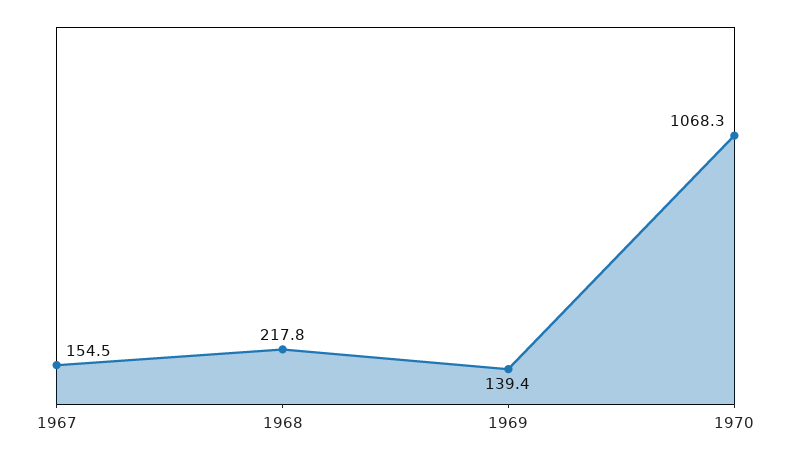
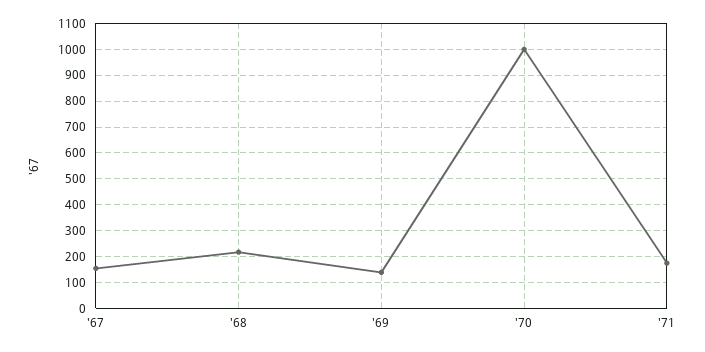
1970: 1068.3 -> 1000
'71: none -> 175

